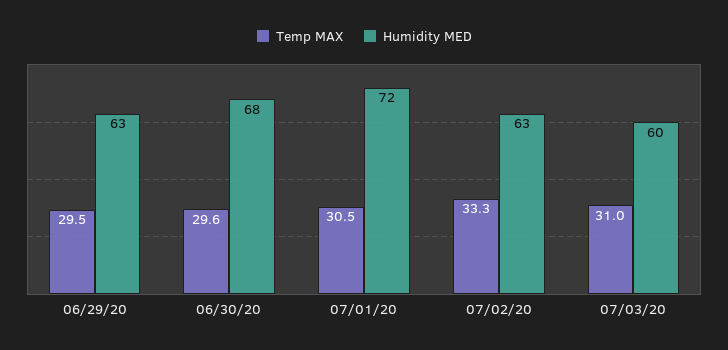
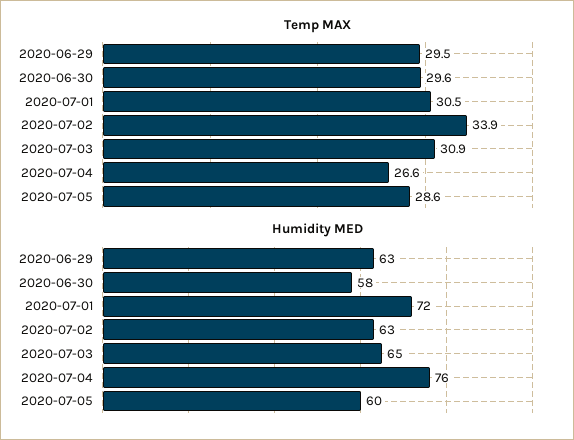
Humidity MED, 06/30/20: 68 -> 58
Temp MAX, 07/02/20: 33.3 -> 33.9
Temp MAX, 07/03/20: 31 -> 30.9
Humidity MED, 07/03/20: 60 -> 65
Temp MAX, 2020-07-04: none -> 26.6
Temp MAX, 2020-07-05: none -> 28.6
Humidity MED, 2020-07-04: none -> 76
Humidity MED, 2020-07-05: none -> 60

